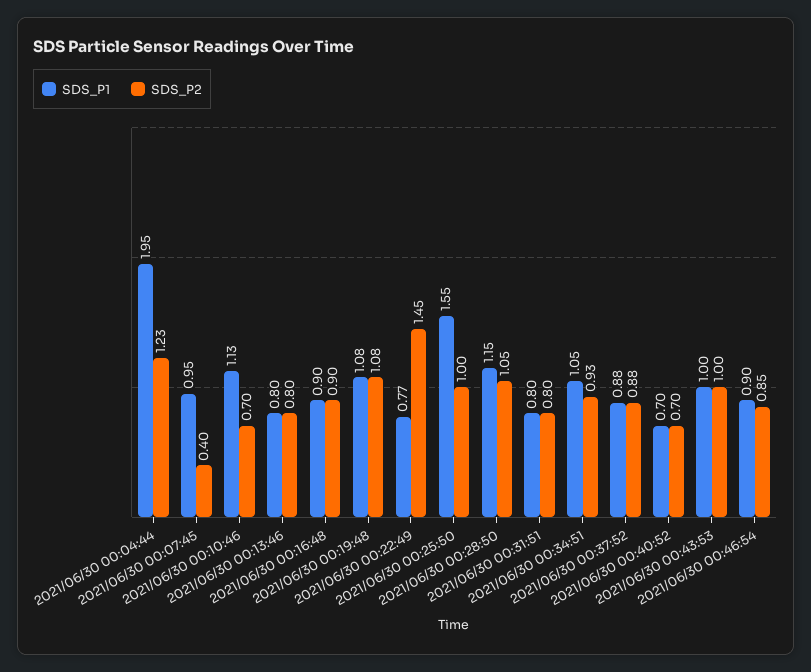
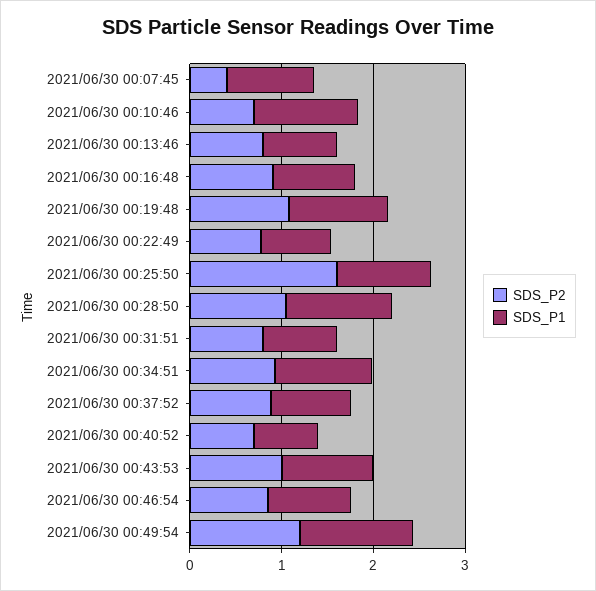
SDS_P1, 2021/06/30 00:04:44: 1.95 -> none
SDS_P2, 2021/06/30 00:04:44: 1.23 -> none
SDS_P2, 2021/06/30 00:22:49: 1.45 -> 0.8
SDS_P1, 2021/06/30 00:25:50: 1.55 -> 1
SDS_P2, 2021/06/30 00:25:50: 1 -> 1.6
SDS_P2, 2021/06/30 00:49:54: none -> 1.2
SDS_P1, 2021/06/30 00:49:54: none -> 1.2

